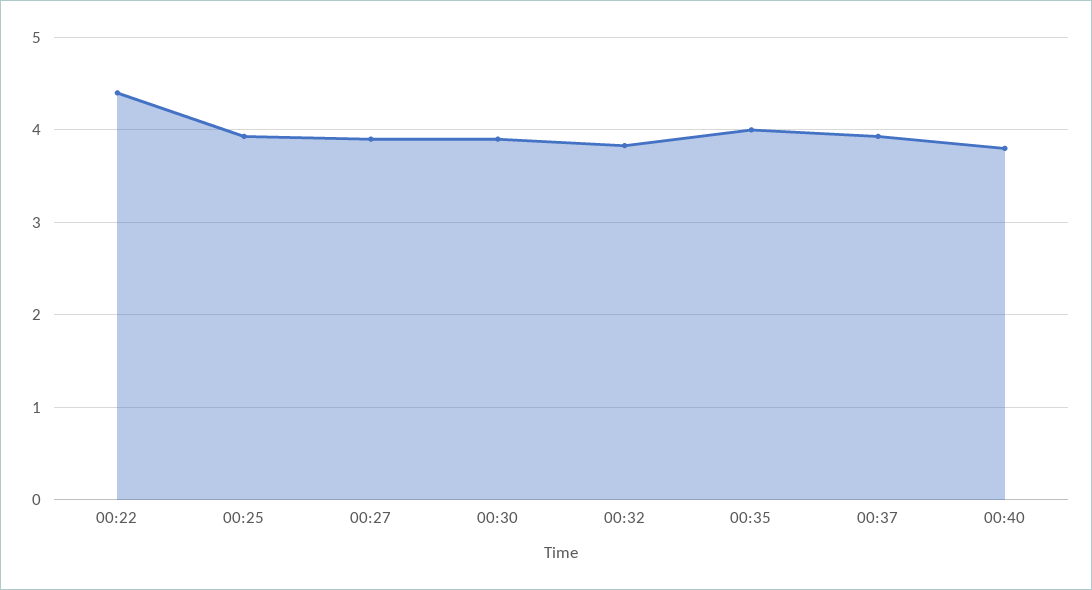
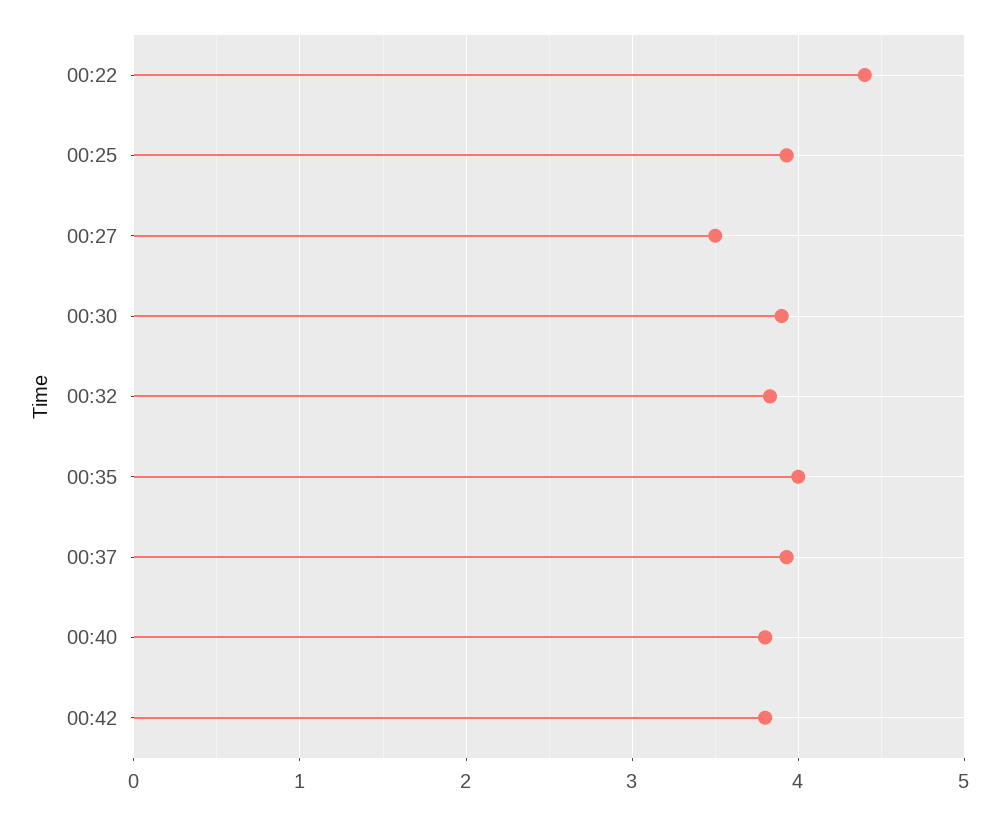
00:27: 3.9 -> 3.5
00:42: none -> 3.8

